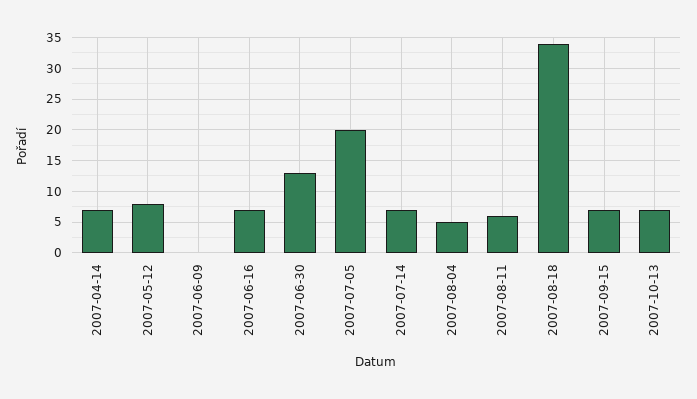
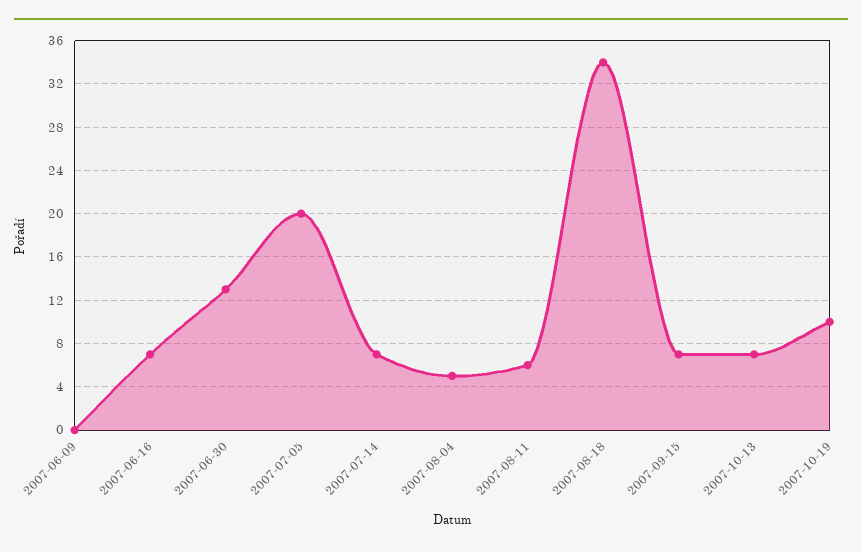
2007-04-14: 7 -> none
2007-05-12: 8 -> none
2007-10-19: none -> 10

